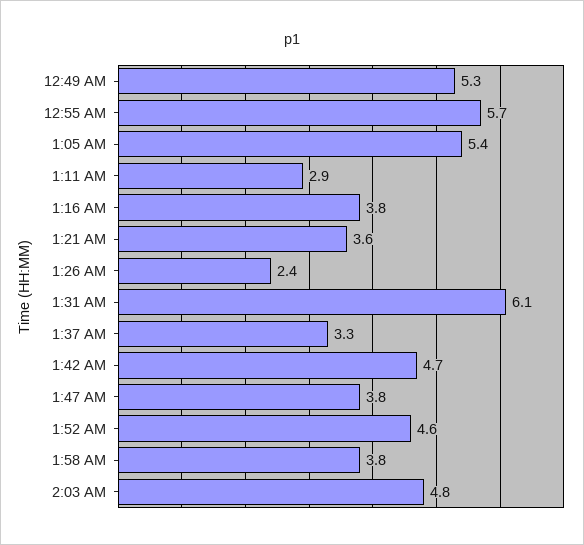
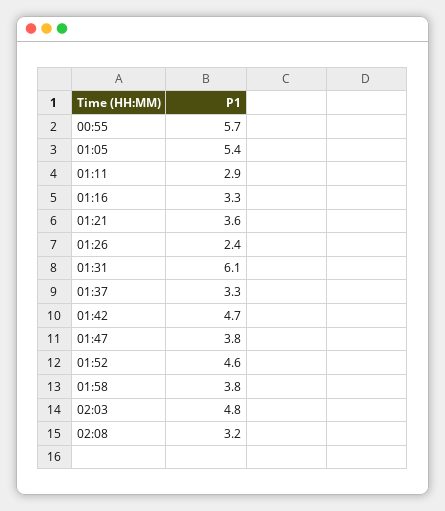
12:49 AM: 5.3 -> none
1:16 AM: 3.8 -> 3.3
02:08: none -> 3.2

